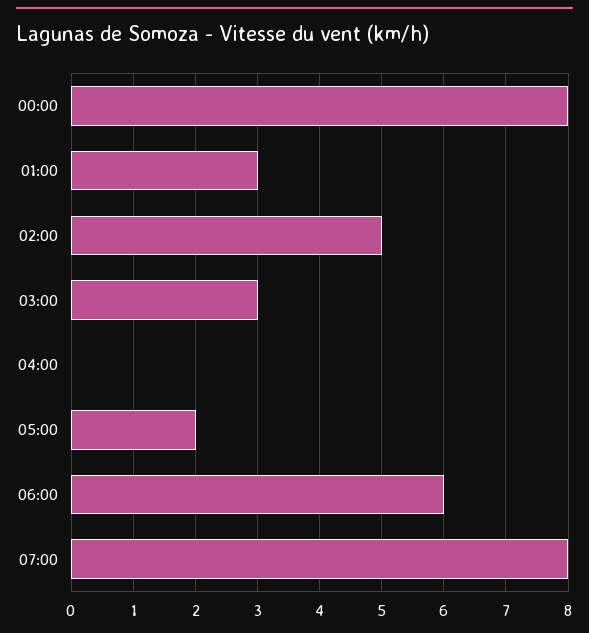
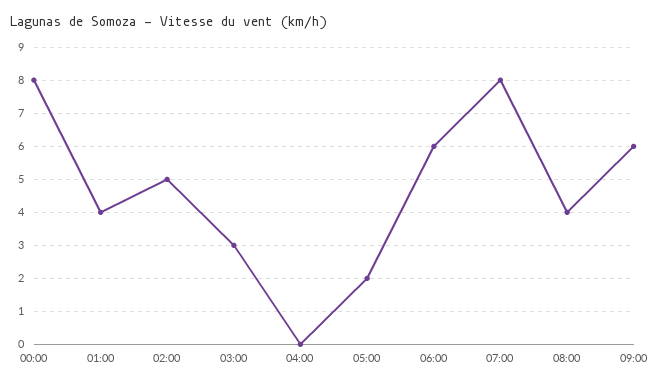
01:00: 3 -> 4
08:00: none -> 4
09:00: none -> 6

